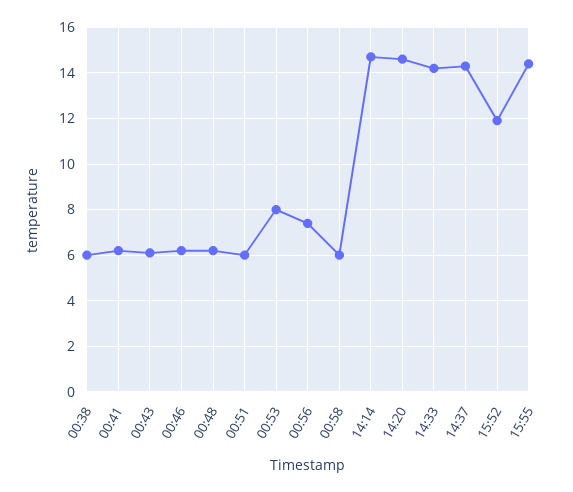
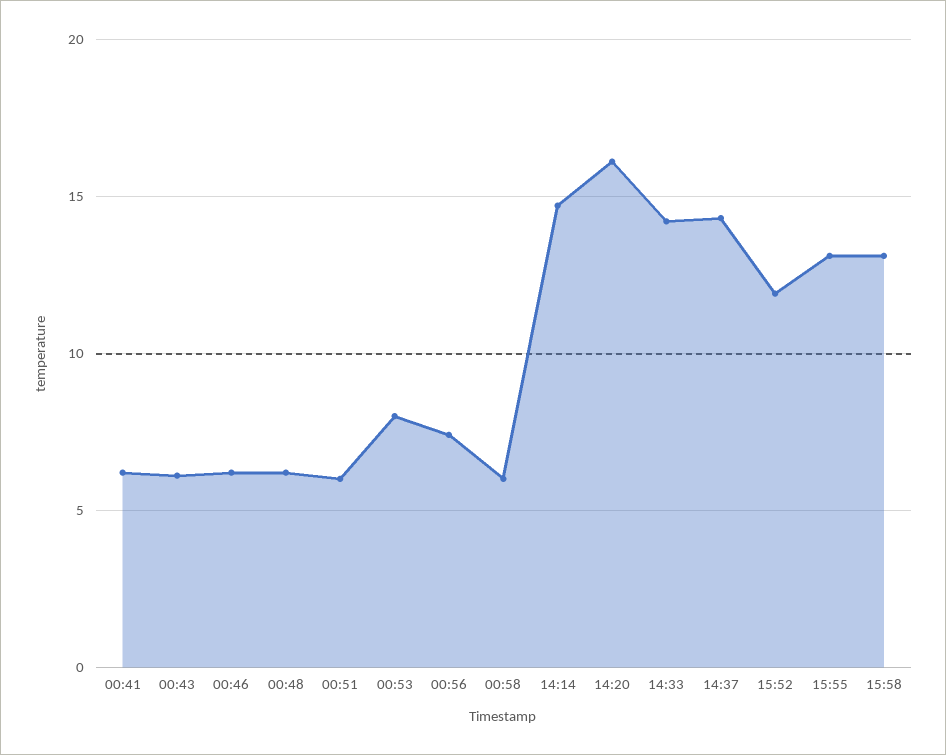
00:38: 6 -> none
14:20: 14.5 -> 16
15:55: 14.5 -> 13
15:58: none -> 13

